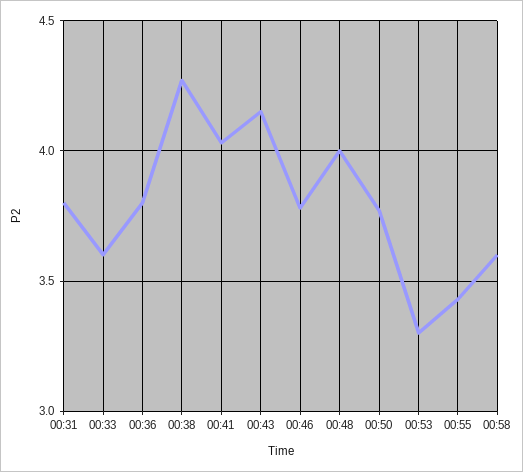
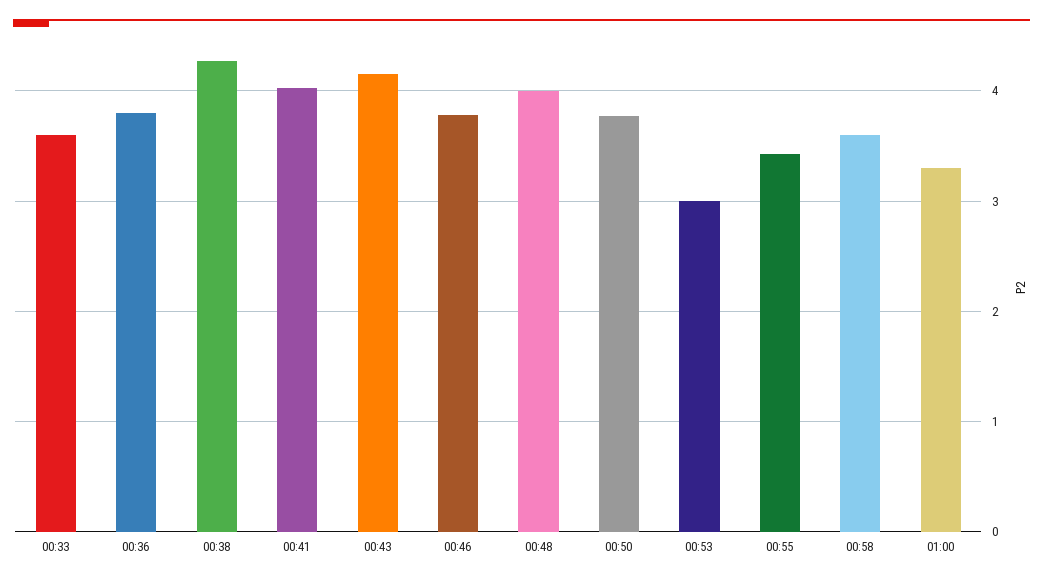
00:31: 3.8 -> none
00:53: 3.3 -> 3
01:00: none -> 3.3

